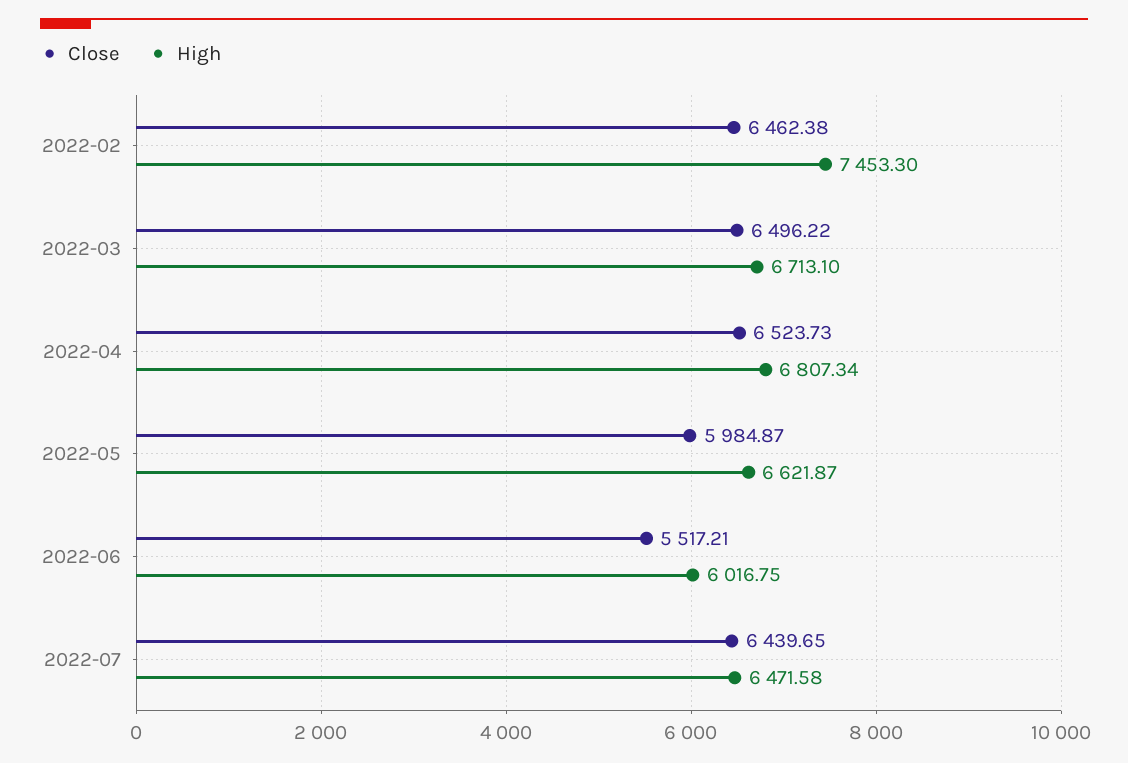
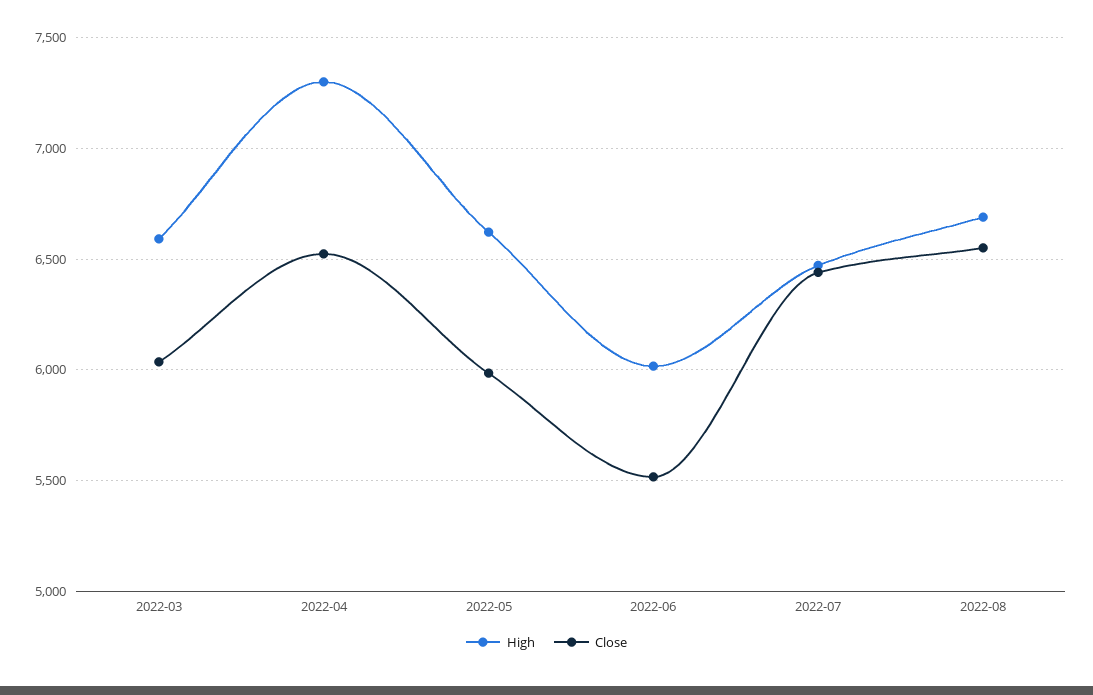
Close, 2022-02: 6462.38 -> none
High, 2022-02: 7453.3 -> none
Close, 2022-03: 6496.22 -> 6050
High, 2022-03: 6713.1 -> 6600
High, 2022-04: 6807.34 -> 7300
High, 2022-08: none -> 6700
Close, 2022-08: none -> 6550

